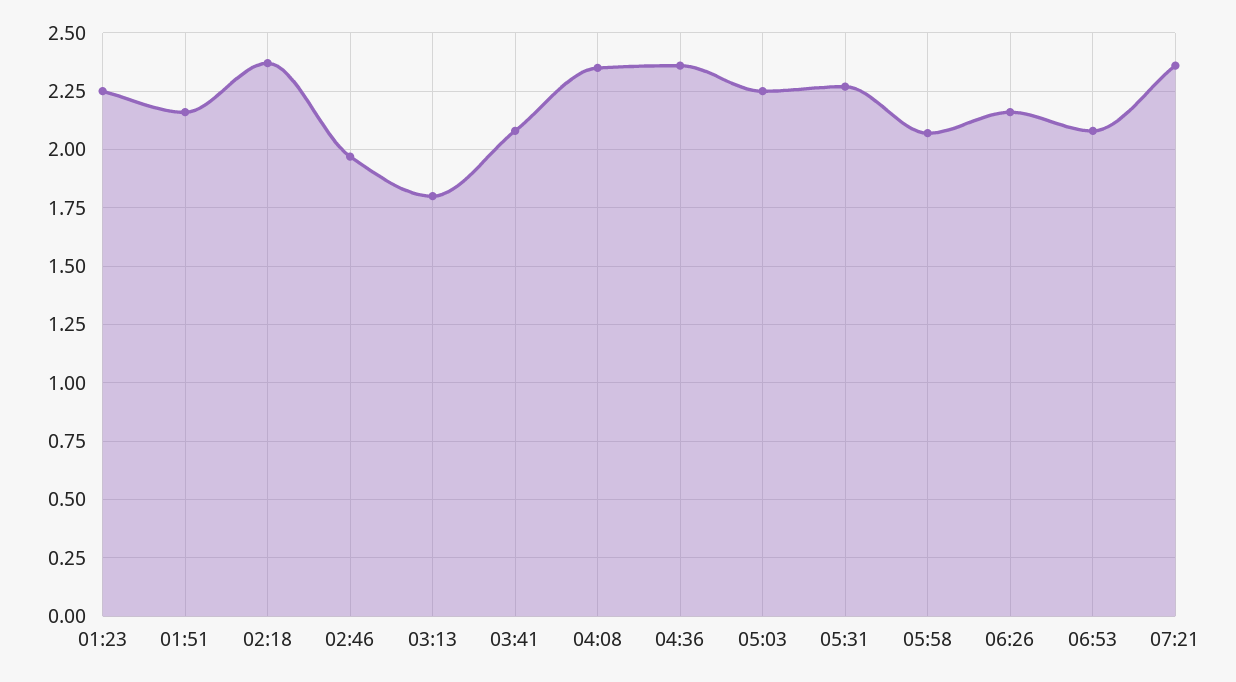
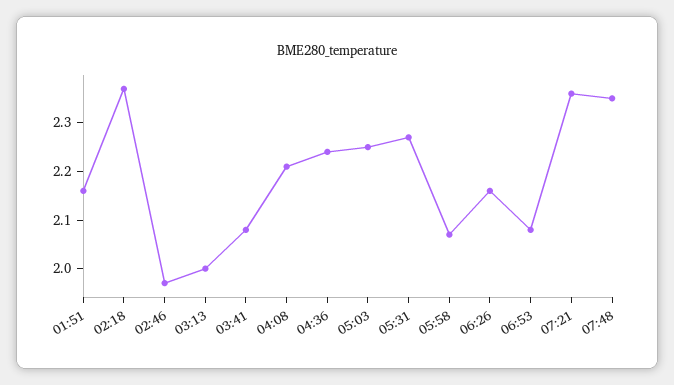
01:23: 2.25 -> none
03:13: 1.8 -> 2
04:08: 2.35 -> 2.2
04:36: 2.35 -> 2.25
07:48: none -> 2.35

